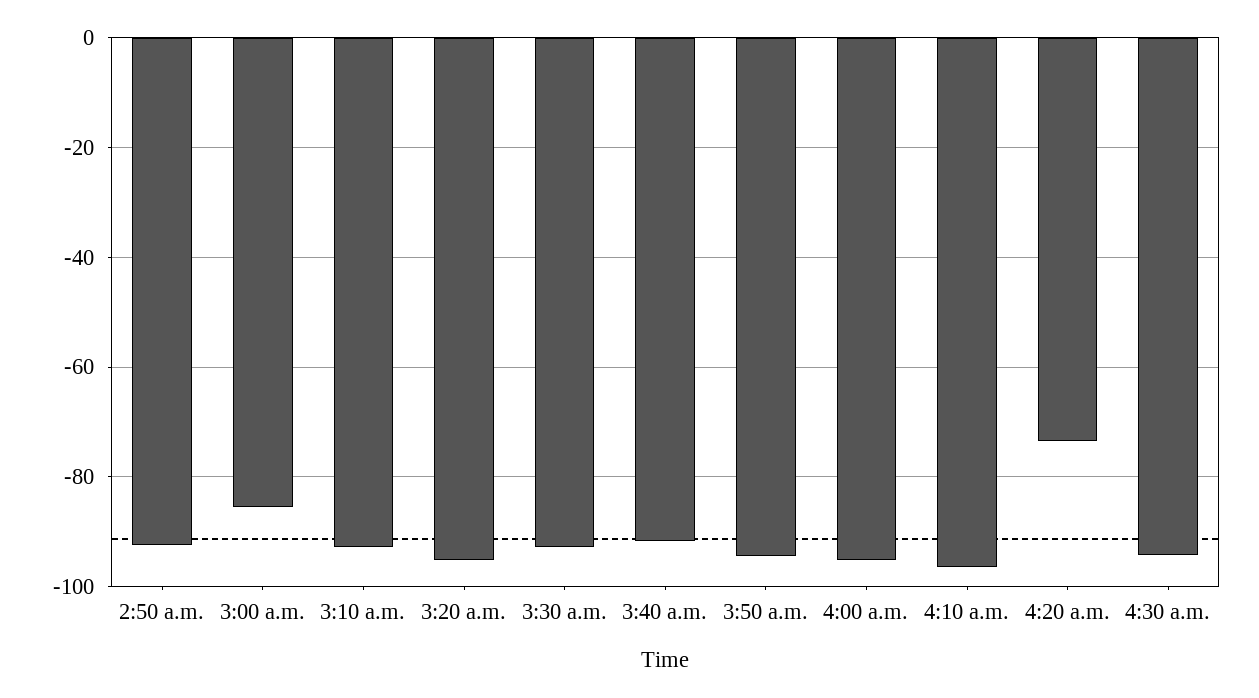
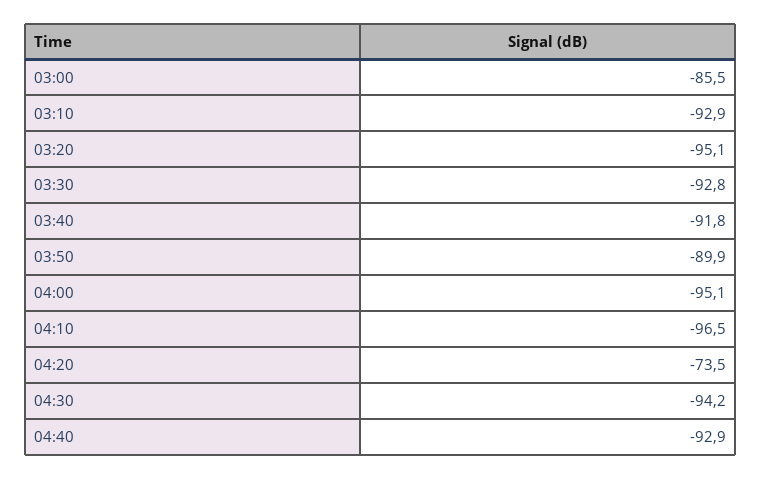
2:50 a.m.: -92 -> none
3:50 a.m.: -94 -> -89.9
04:40: none -> -92.9

